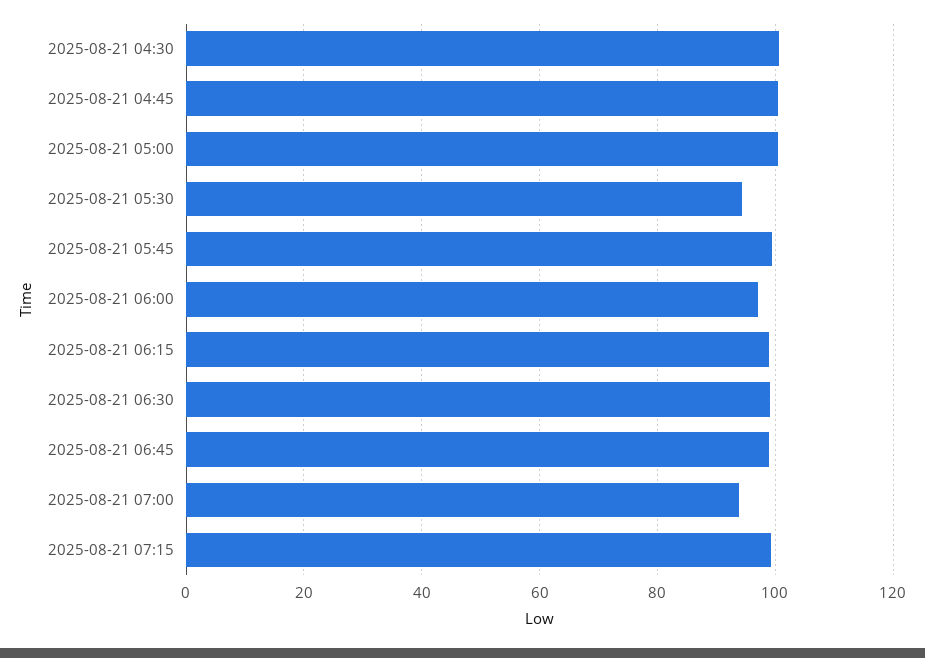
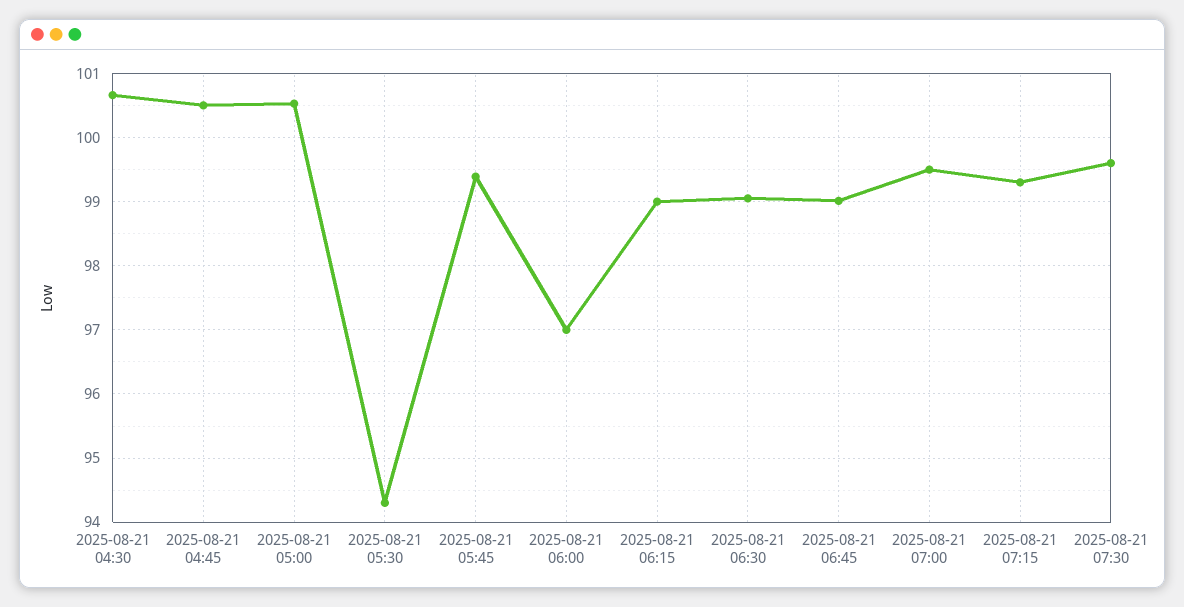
2025-08-21 07:00: 94 -> 99.5
2025-08-21 07:30: none -> 99.6

